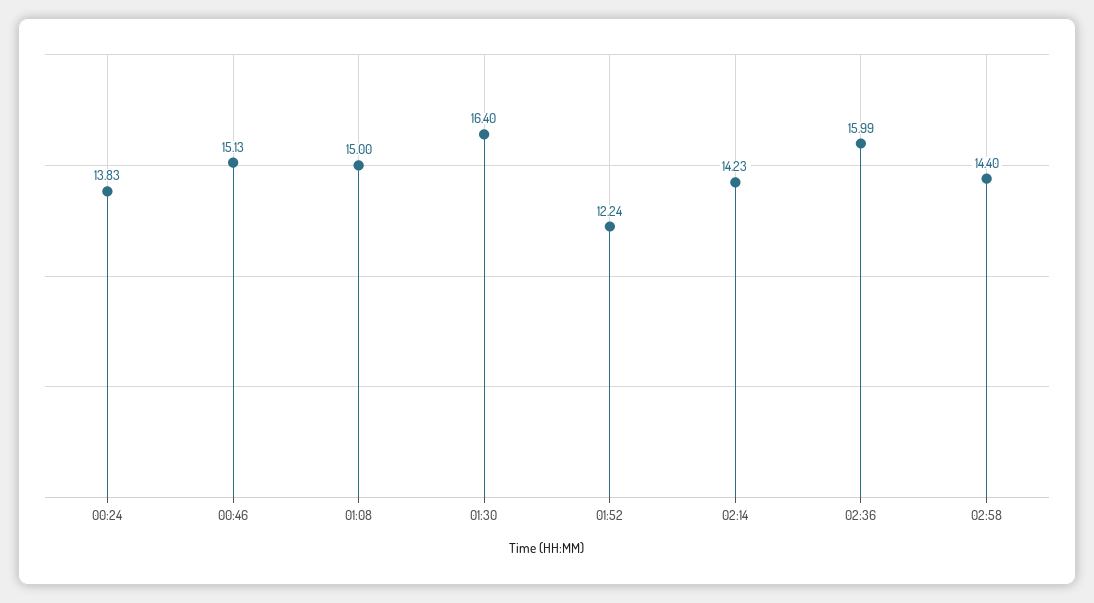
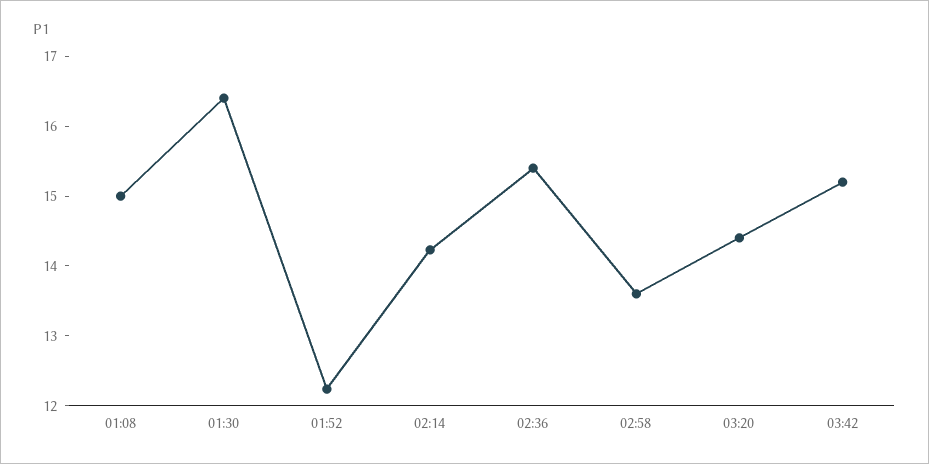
00:24: 13.83 -> none
00:46: 15.13 -> none
02:36: 15.99 -> 15.4
02:58: 14.4 -> 13.6
03:20: none -> 14.4
03:42: none -> 15.2

